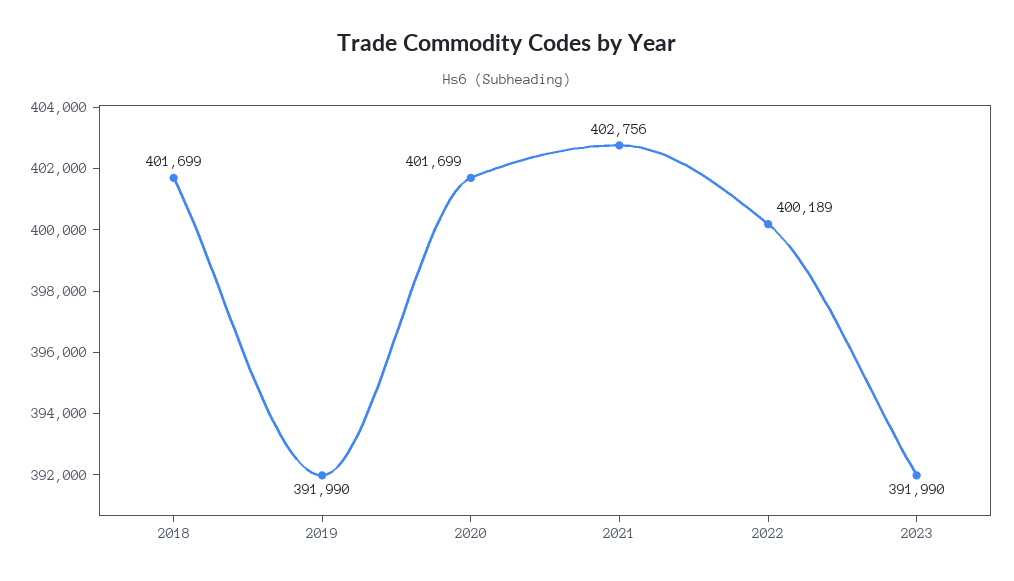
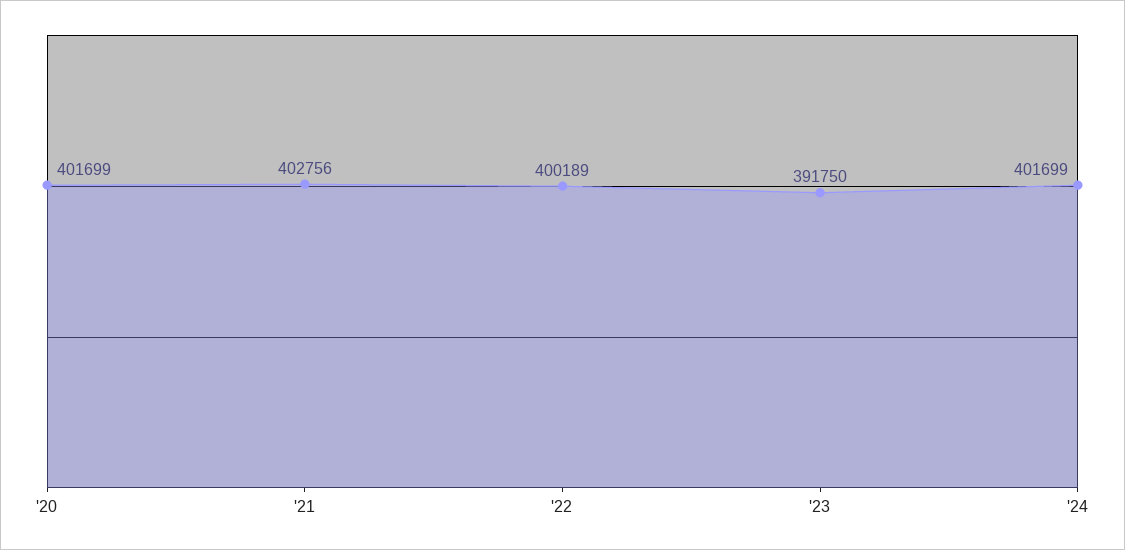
2018: 401699 -> none
2019: 391990 -> none
2023: 391990 -> 391750
'24: none -> 401699

